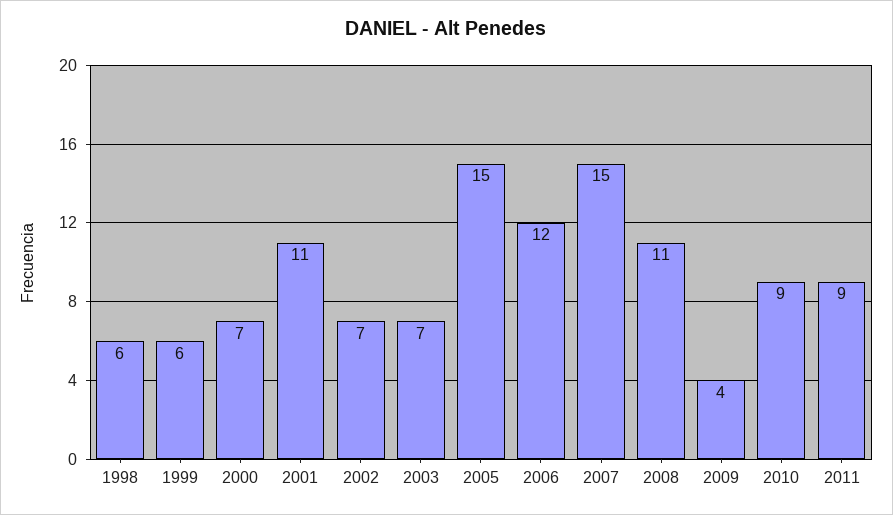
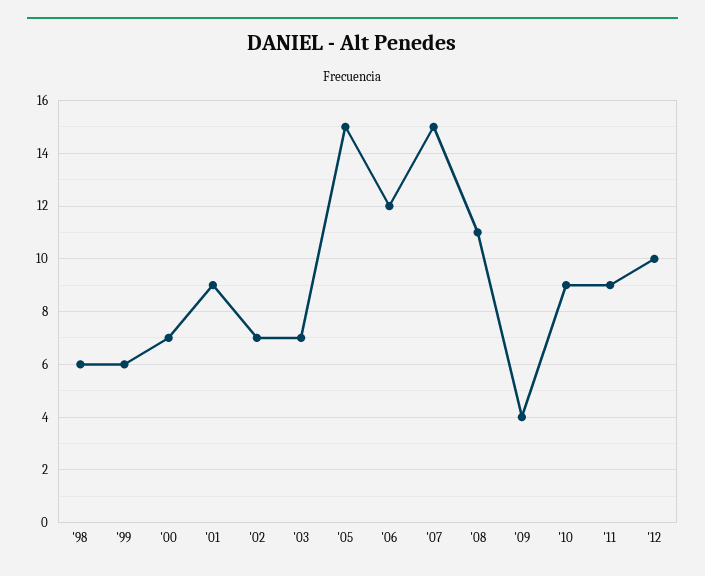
2001: 11 -> 9
'12: none -> 10

